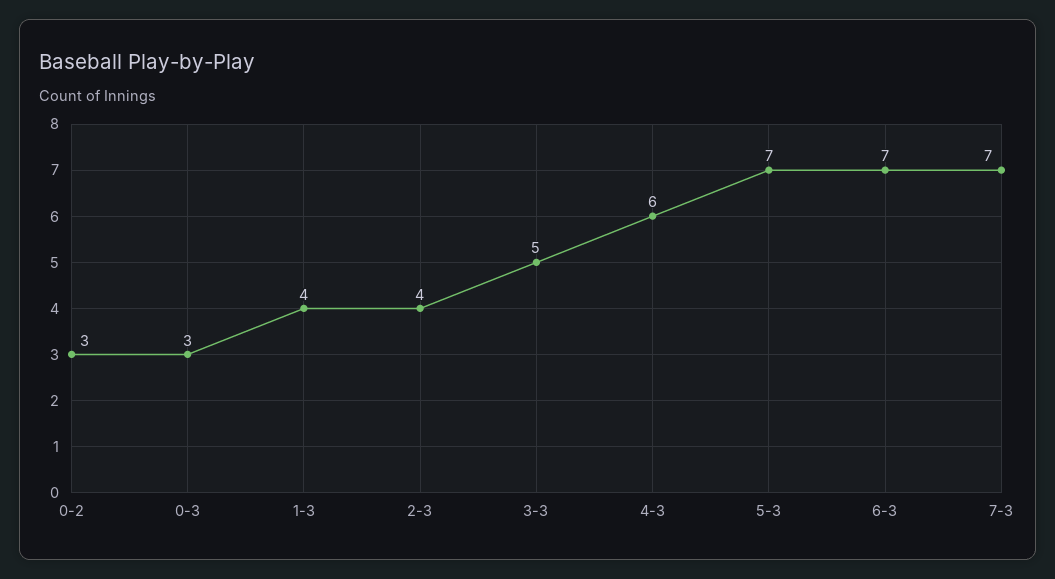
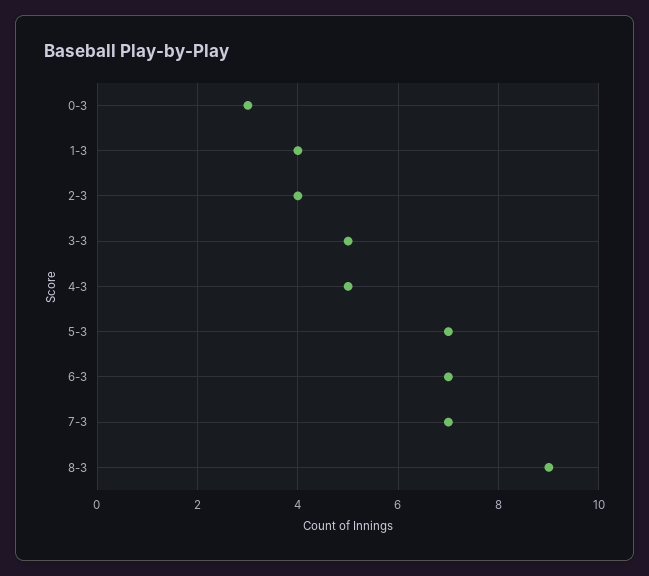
0-2: 3 -> none
4-3: 6 -> 5
8-3: none -> 9

